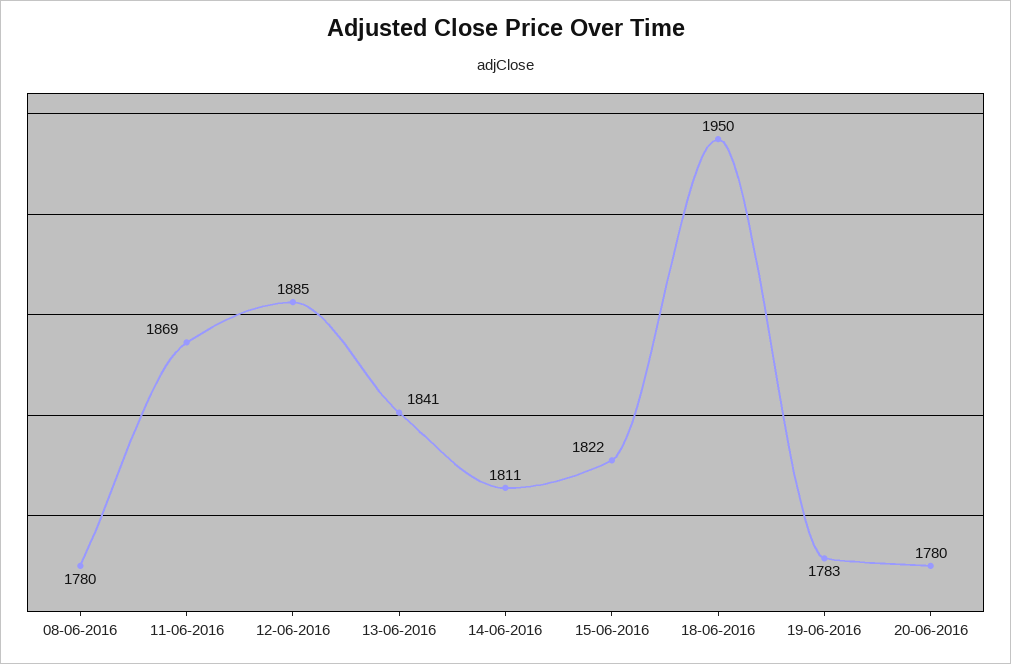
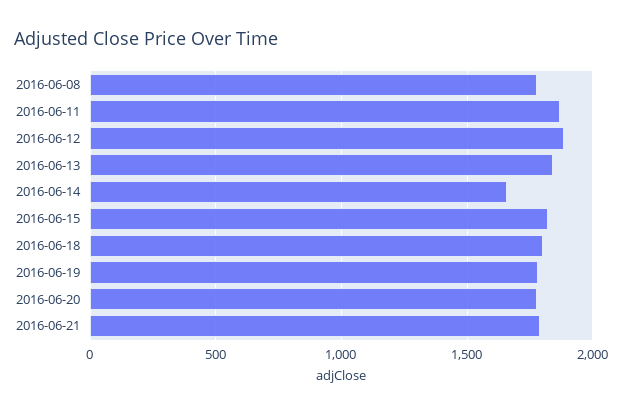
14-06-2016: 1811 -> 1650
18-06-2016: 1950 -> 1800
2016-06-21: none -> 1800

